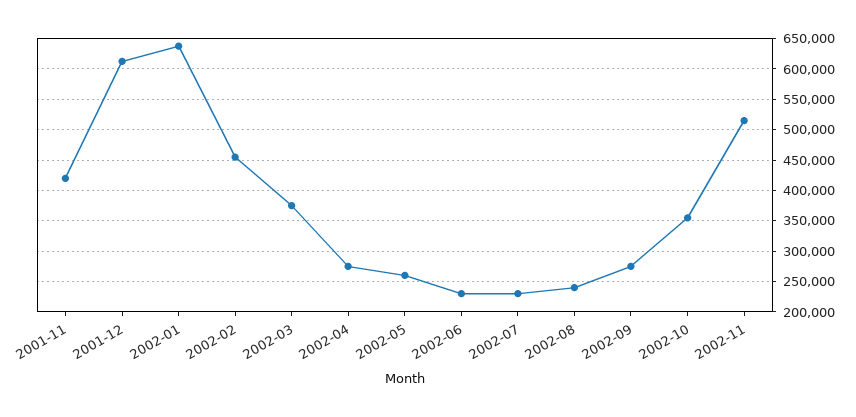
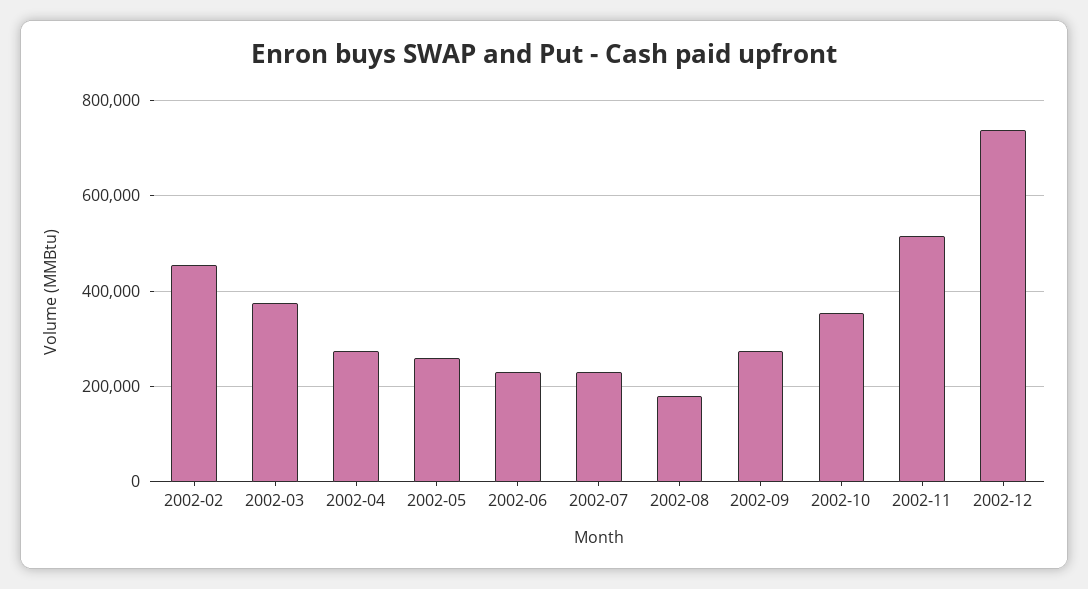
2001-11: 420000 -> none
2001-12: 610000 -> none
2002-01: 640000 -> none
2002-08: 240000 -> 180000
2002-12: none -> 740000

